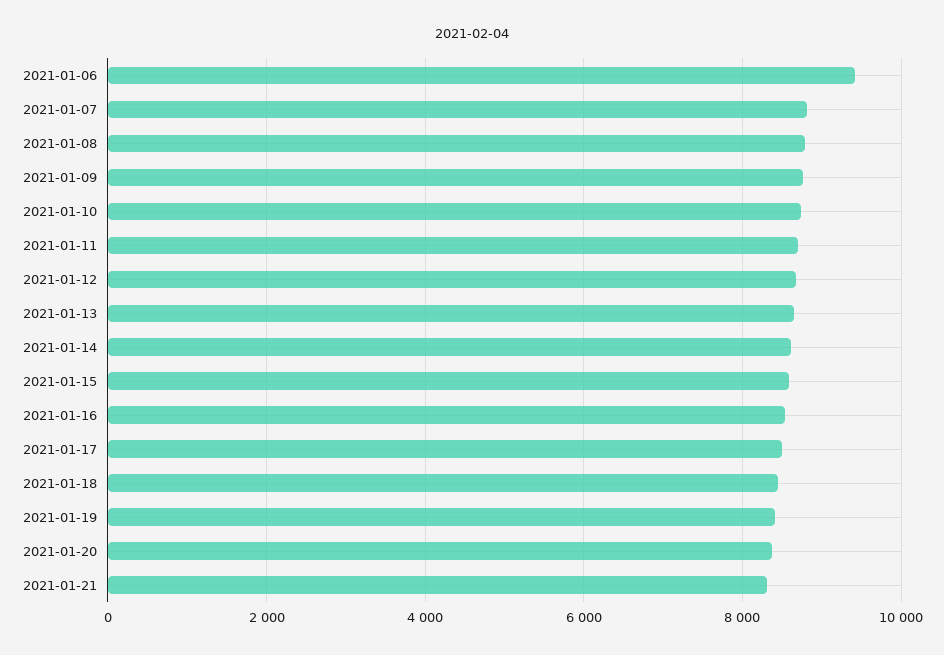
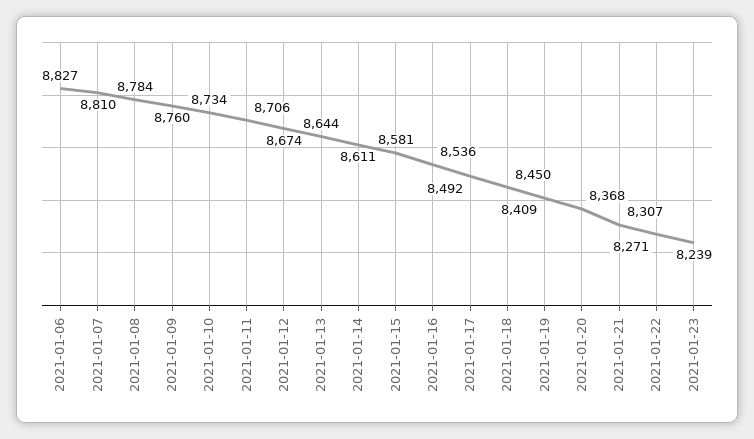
2021-01-06: 9400 -> 8827
2021-01-22: none -> 8271
2021-01-23: none -> 8239

